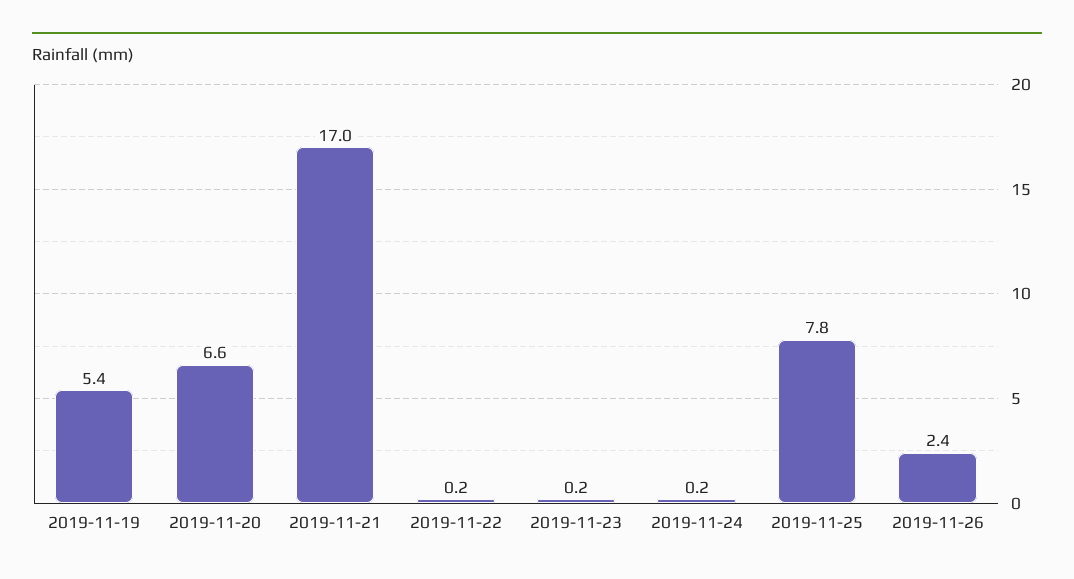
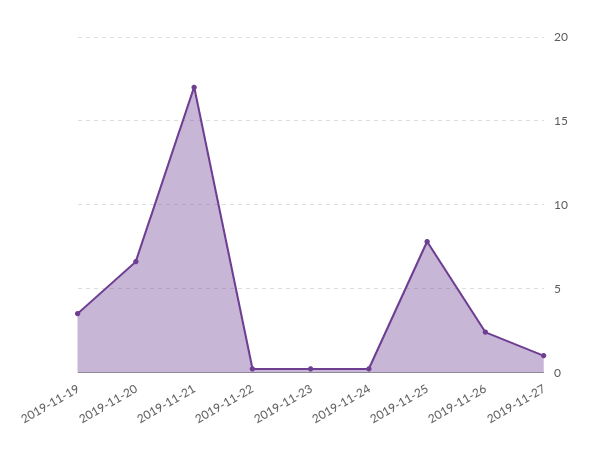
2019-11-19: 5.4 -> 3.5
2019-11-27: none -> 1

